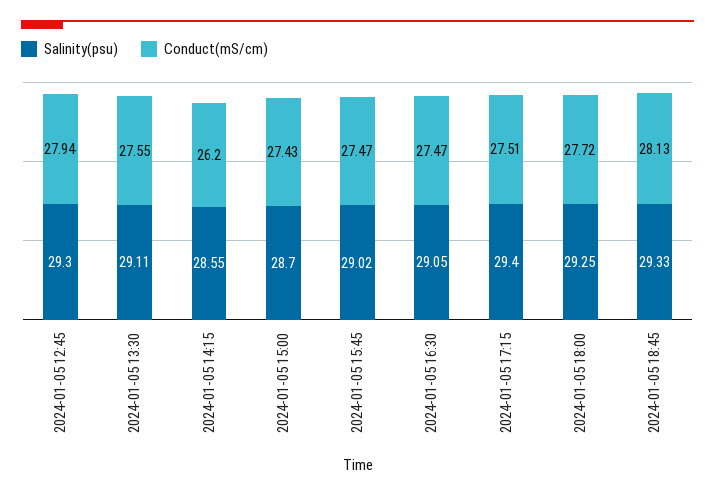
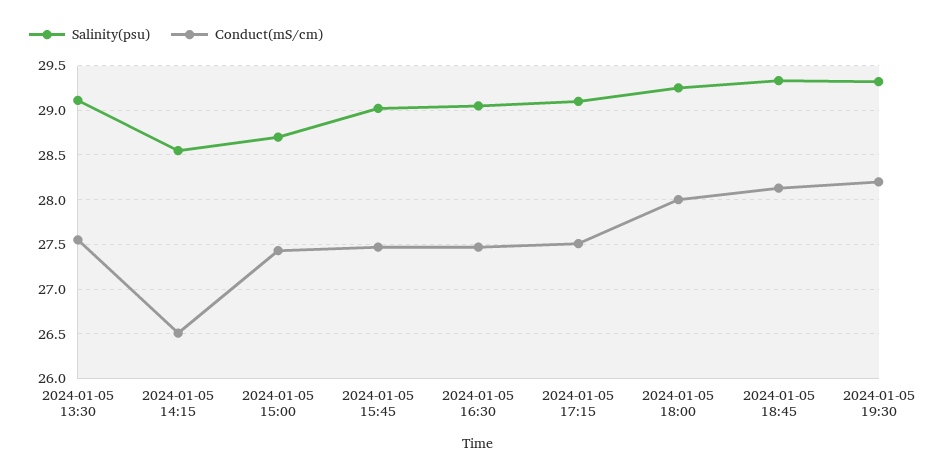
Salinity(psu), 2024-01-05 12:45: 29.3 -> none
Conduct(mS/cm), 2024-01-05 12:45: 27.94 -> none
Conduct(mS/cm), 2024-01-05 14:15: 26.2 -> 26.5
Salinity(psu), 2024-01-05 17:15: 29.4 -> 29.1
Conduct(mS/cm), 2024-01-05 18:00: 27.72 -> 28
Salinity(psu), 2024-01-05 19:30: none -> 29.3
Conduct(mS/cm), 2024-01-05 19:30: none -> 28.2

